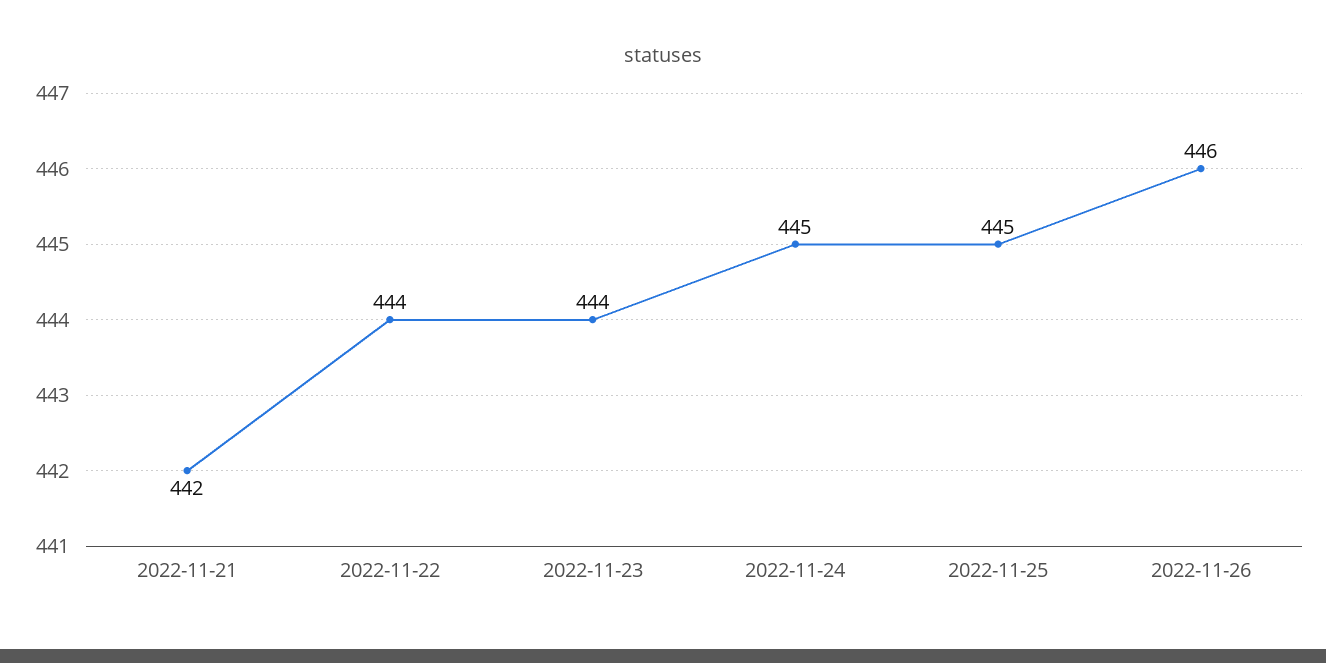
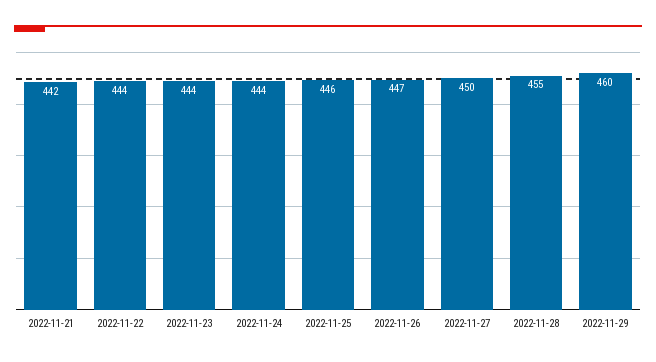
2022-11-24: 445 -> 444
2022-11-25: 445 -> 446
2022-11-26: 446 -> 447
2022-11-27: none -> 450
2022-11-28: none -> 455
2022-11-29: none -> 460

